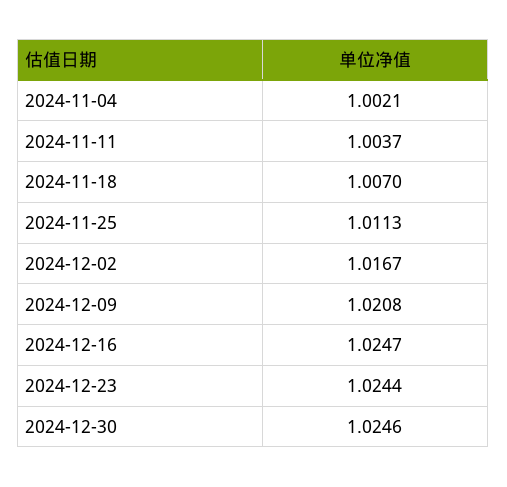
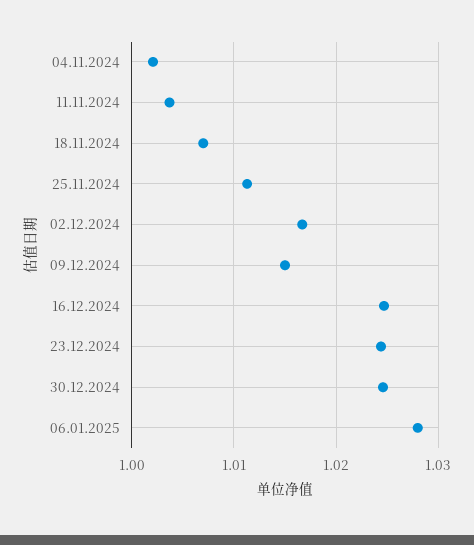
2024-12-09: 1.0208 -> 1.015
06.01.2025: none -> 1.028

